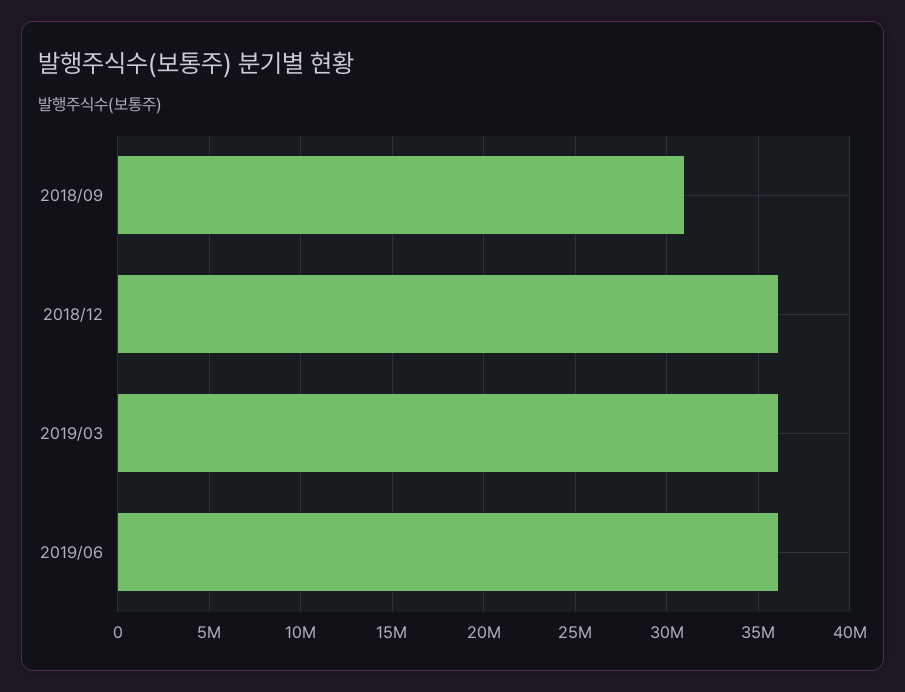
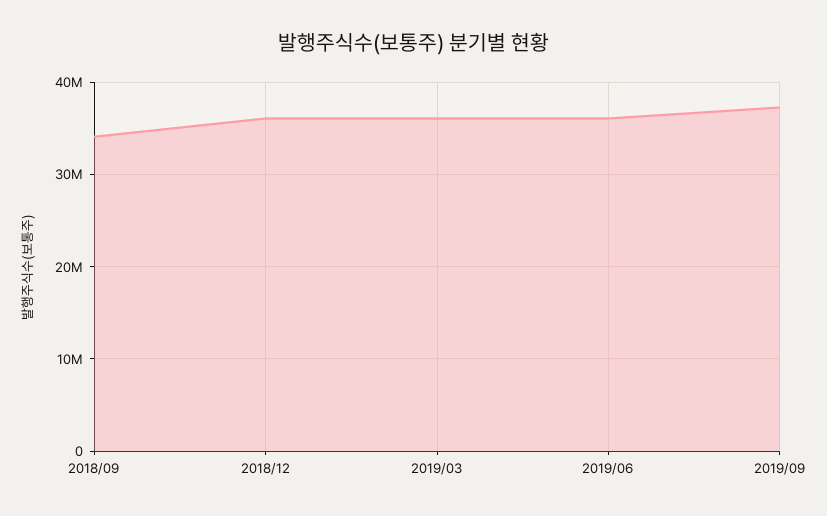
2018/09: 31000000 -> 34000000
2019/09: none -> 37000000

